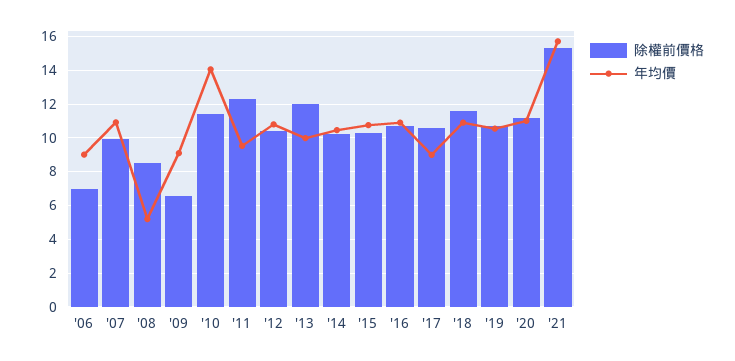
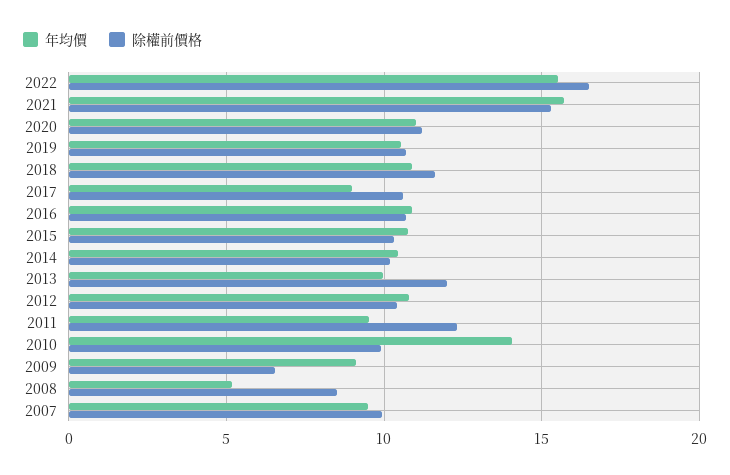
除權前價格, '06: 7 -> none
年均價, '06: 9 -> none
年均價, '07: 11 -> 9.5
除權前價格, '10: 11.5 -> 10
年均價, 2022: none -> 15.5
除權前價格, 2022: none -> 16.5

